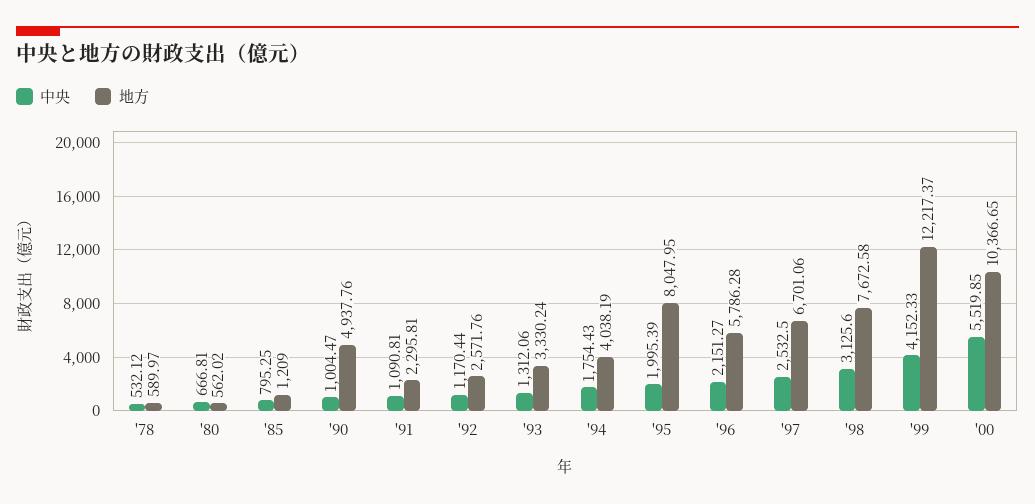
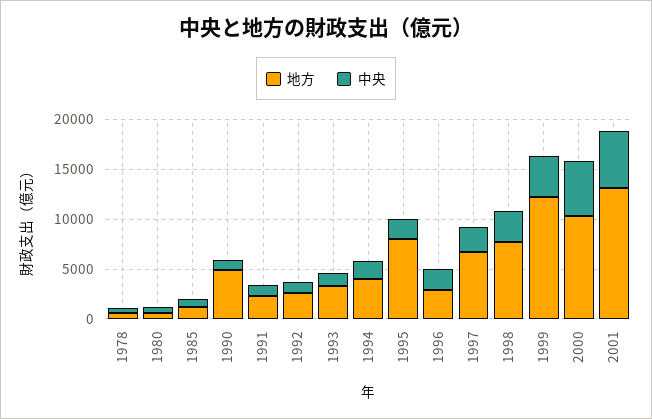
地方, '96: 5786.28 -> 3000
地方, 2001: none -> 13000
中央, 2001: none -> 6000

